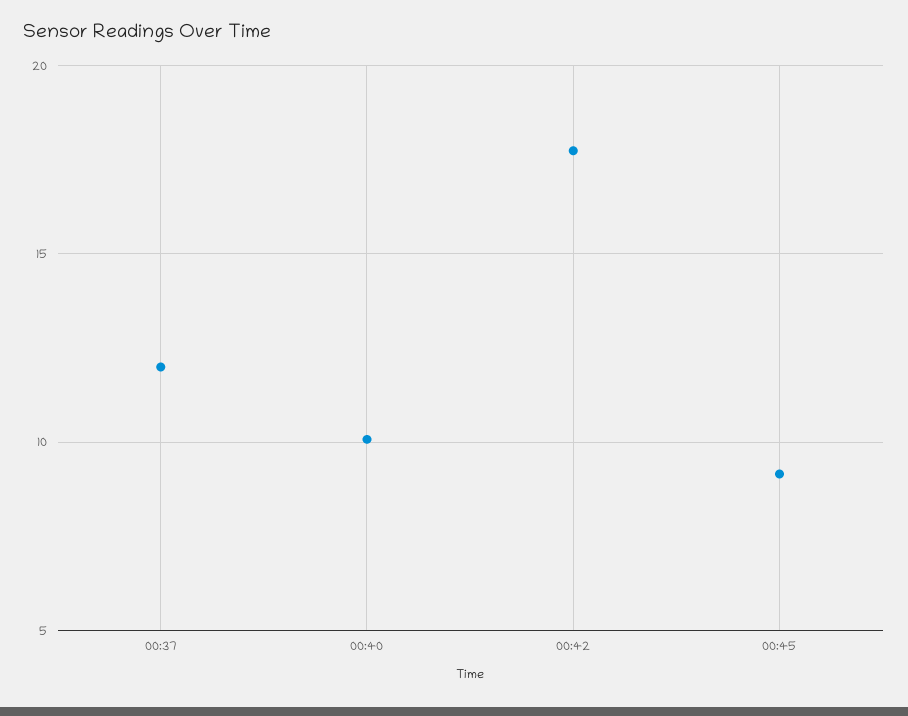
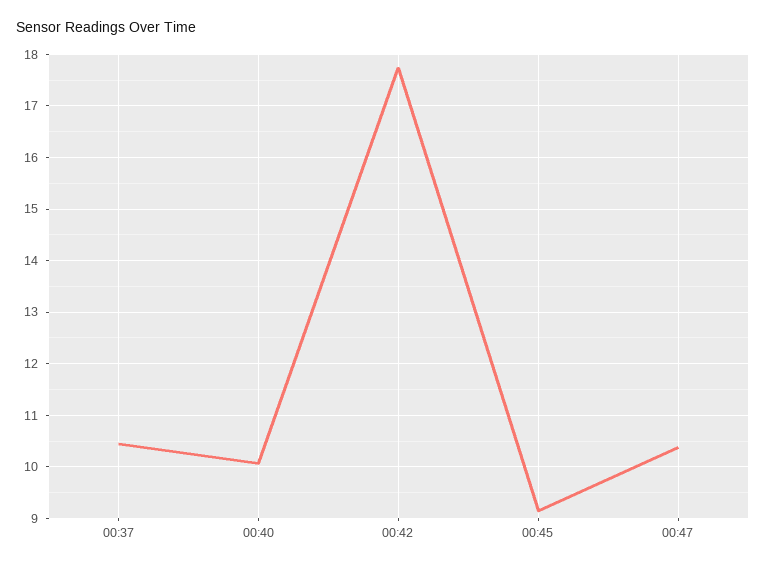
00:37: 12 -> 10.4
00:47: none -> 10.4

